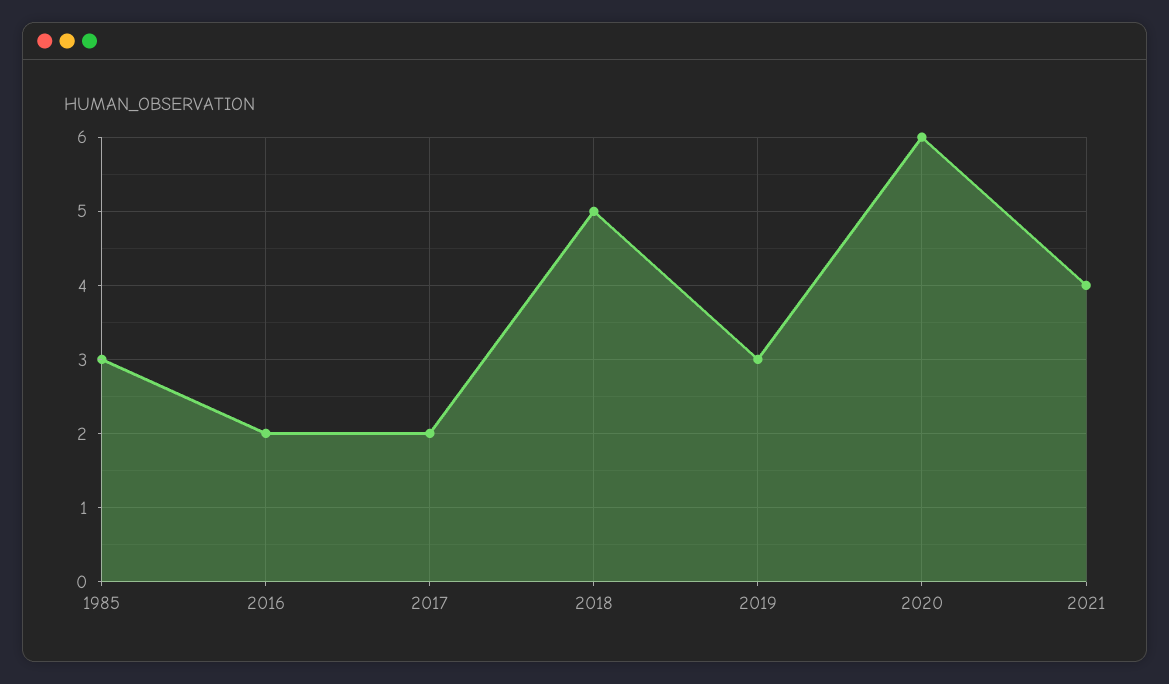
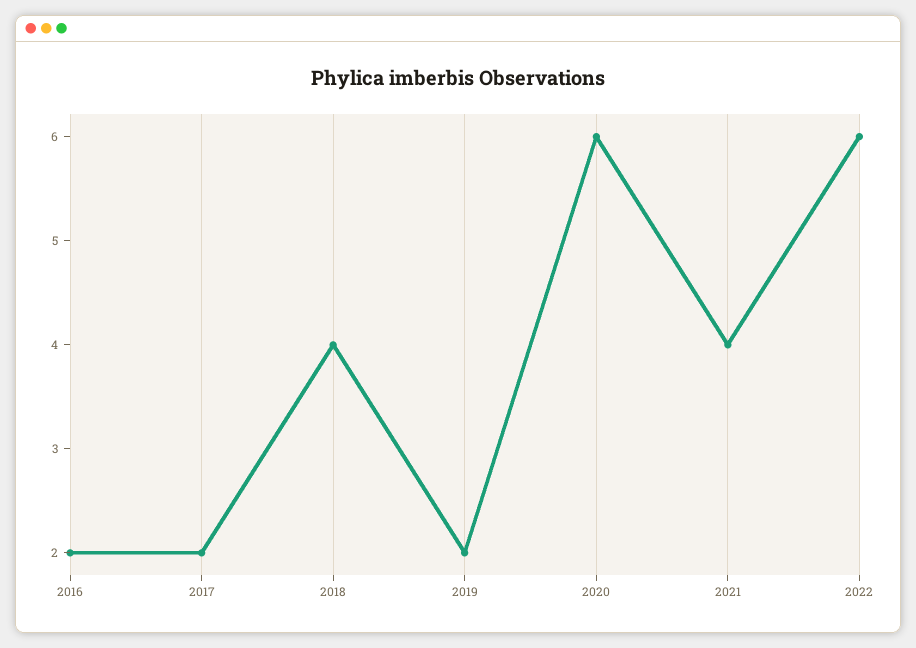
1985: 3 -> none
2018: 5 -> 4
2019: 3 -> 2
2022: none -> 6

